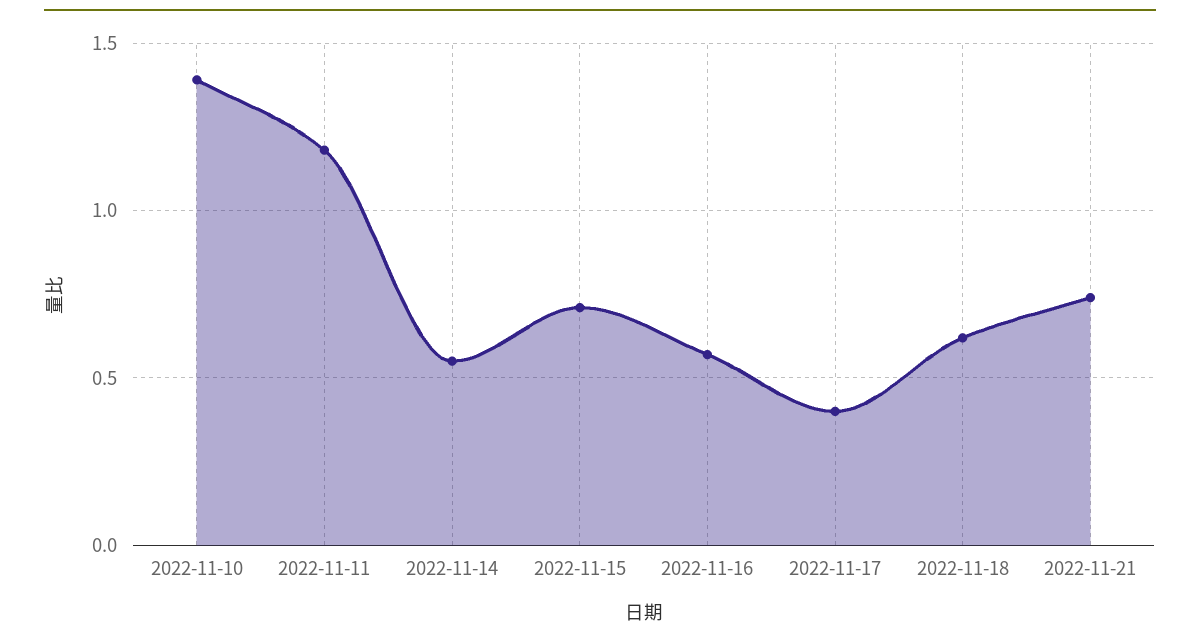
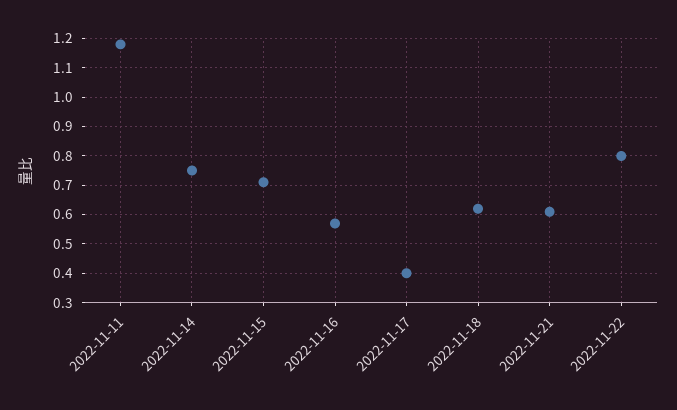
2022-11-10: 1.4 -> none
2022-11-14: 0.55 -> 0.75
2022-11-21: 0.75 -> 0.6
2022-11-22: none -> 0.8

